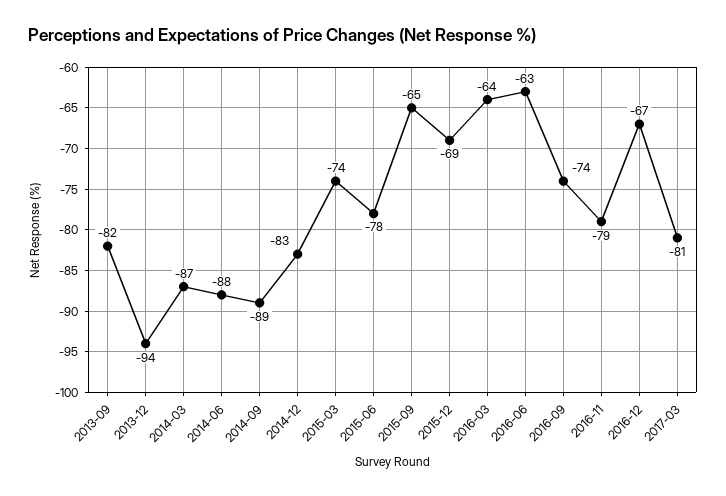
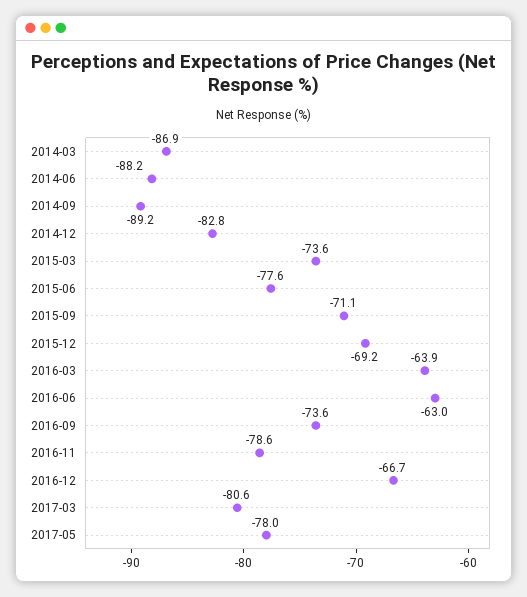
2013-09: -82 -> none
2013-12: -94 -> none
2015-09: -65 -> -71.1
2017-05: none -> -78

